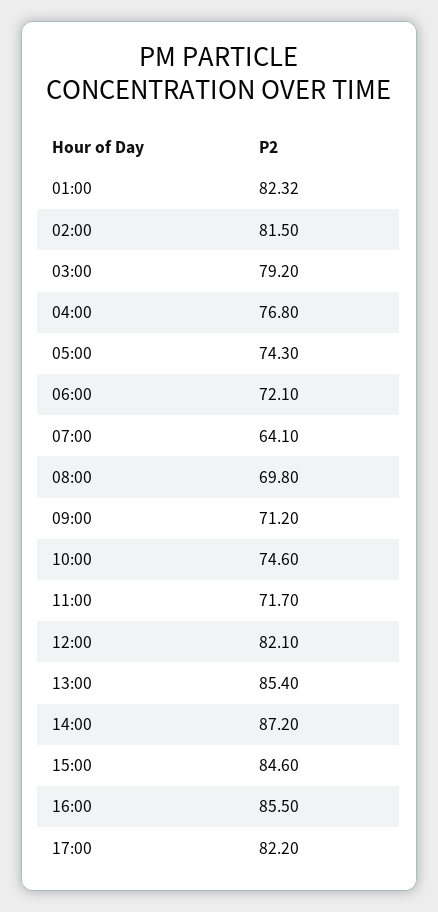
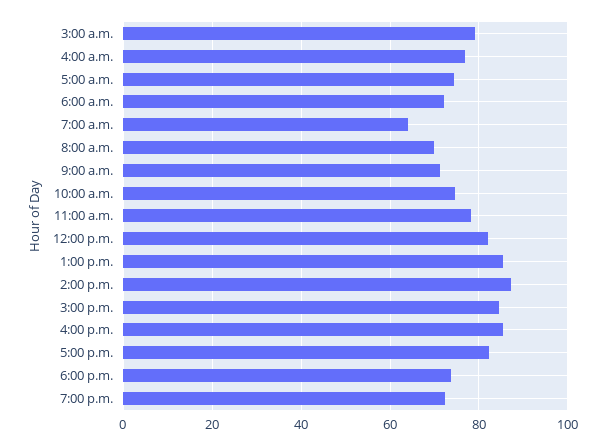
01:00: 82.32 -> none
02:00: 81.5 -> none
11:00: 71.7 -> 78
6:00 p.m.: none -> 74
7:00 p.m.: none -> 72

